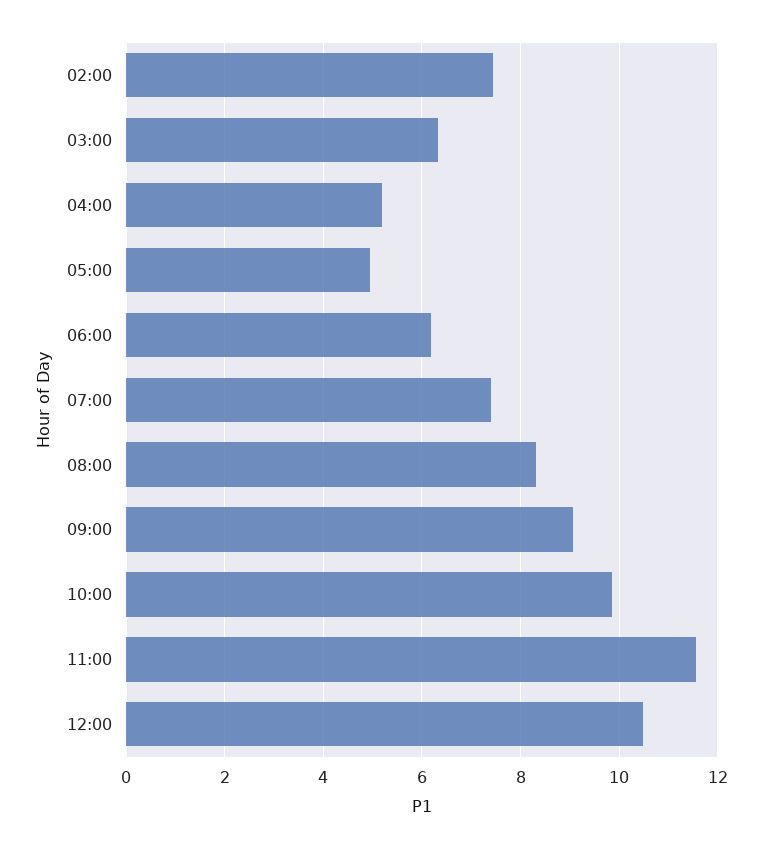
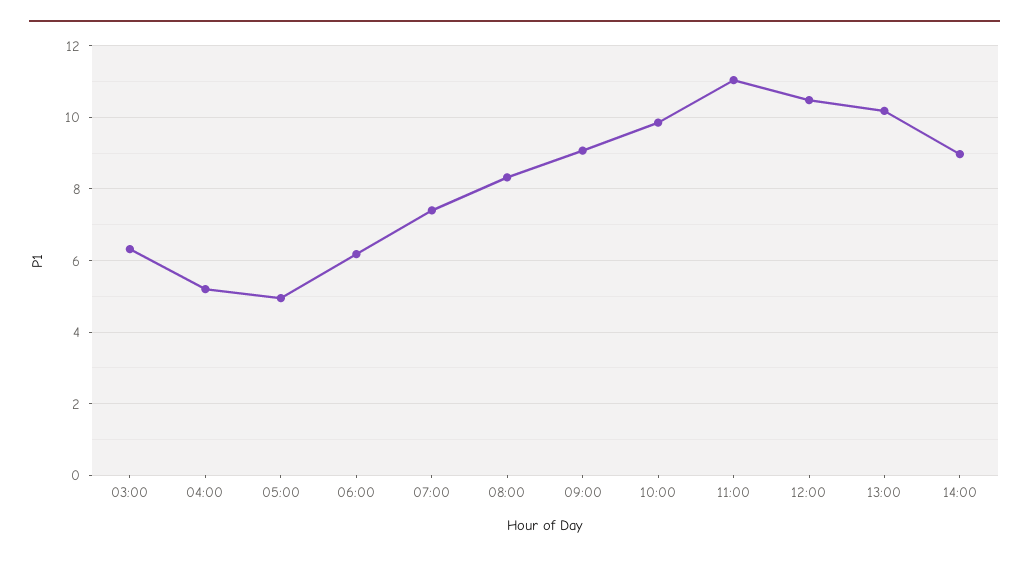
02:00: 7.4 -> none
11:00: 11.6 -> 11
13:00: none -> 10.2
14:00: none -> 9

